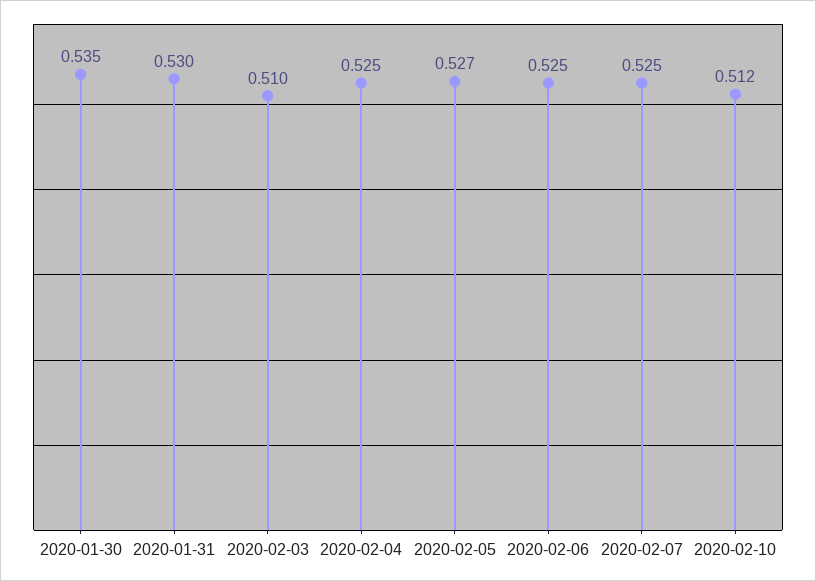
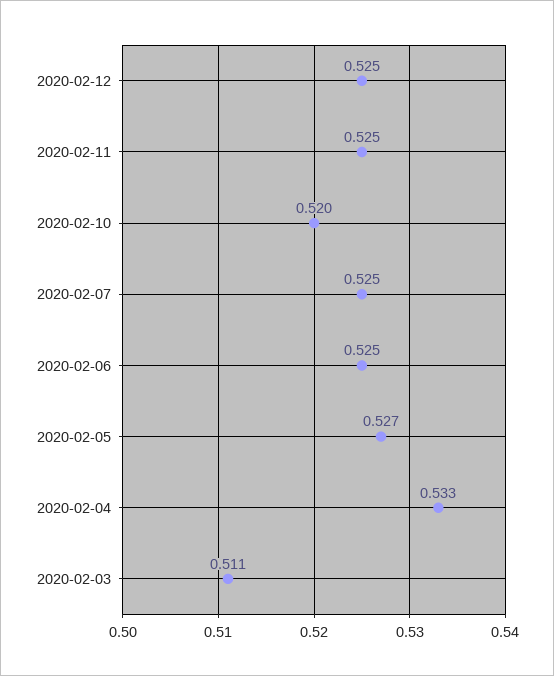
2020-01-30: 0.535 -> none
2020-01-31: 0.53 -> none
2020-02-03: 0.51 -> 0.511
2020-02-04: 0.525 -> 0.533
2020-02-10: 0.512 -> 0.52
2020-02-12: none -> 0.525
2020-02-11: none -> 0.525

